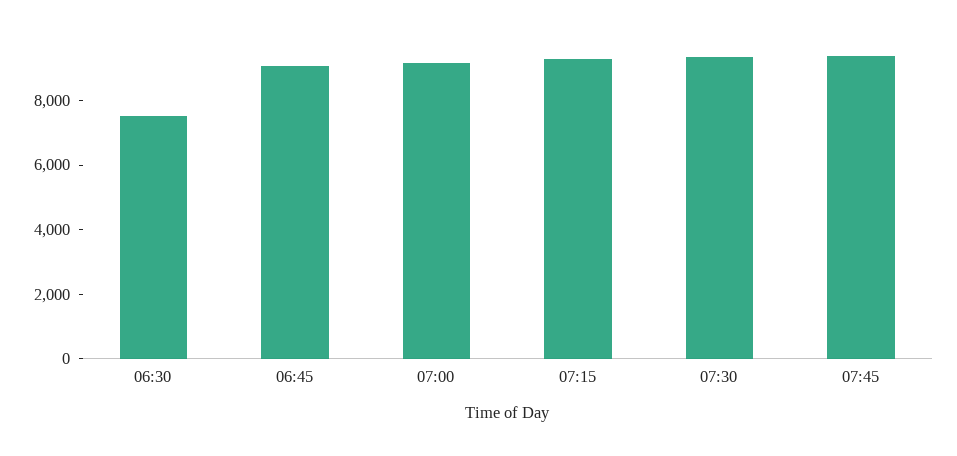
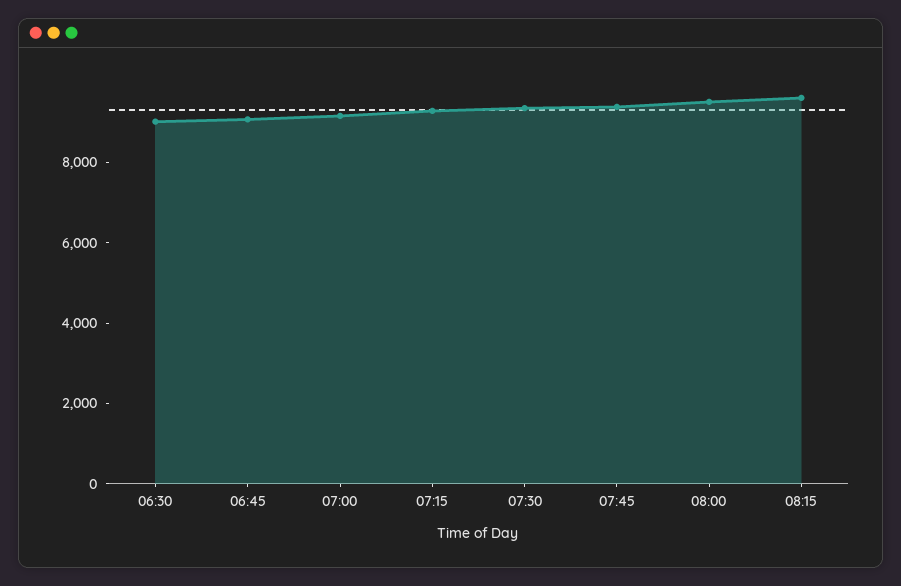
06:30: 7500 -> 9000
08:00: none -> 9500
08:15: none -> 9500

